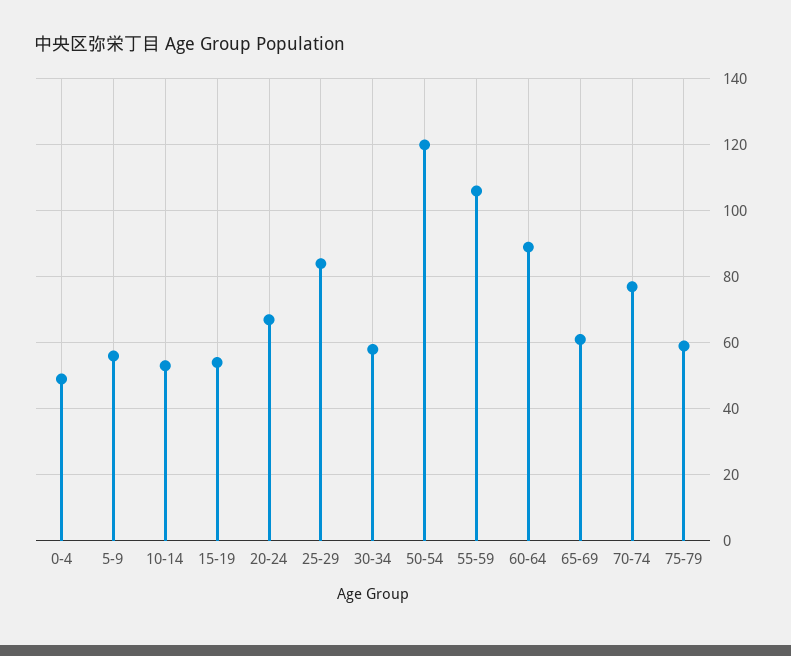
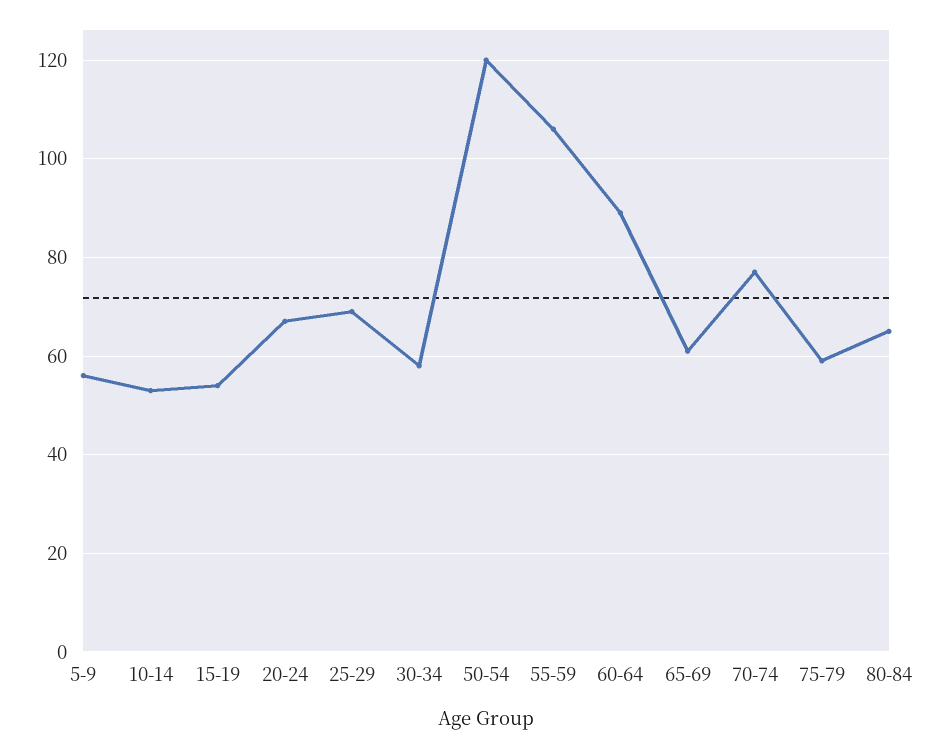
0-4: 50 -> none
25-29: 85 -> 70
80-84: none -> 65

